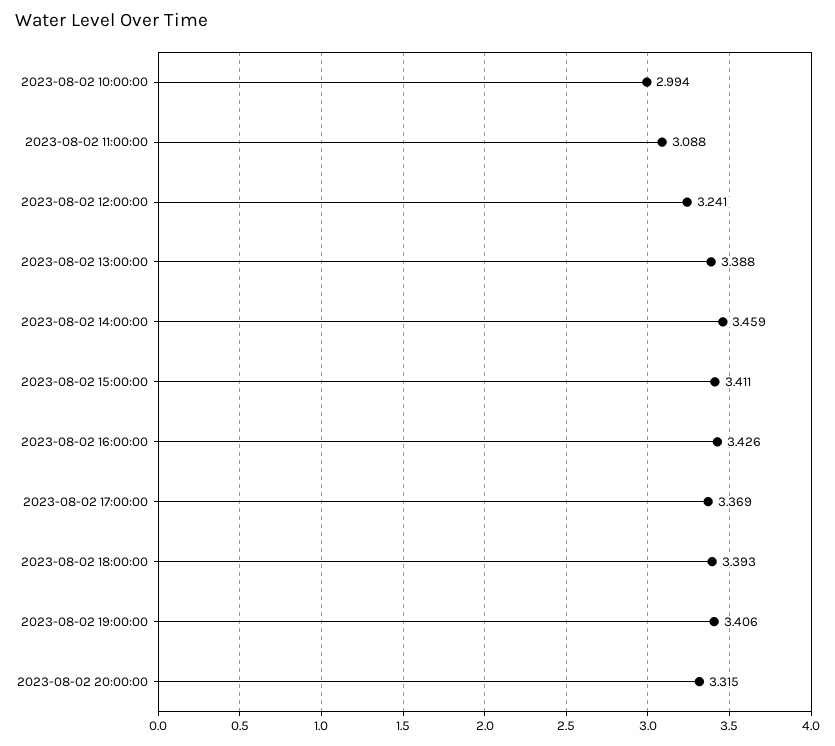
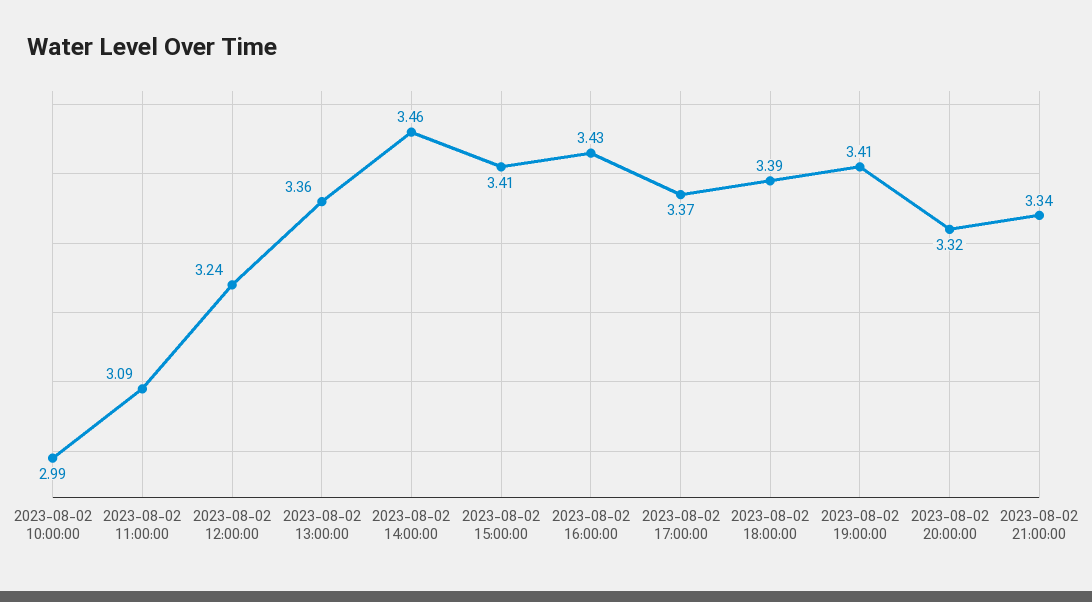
2023-08-02 13:00:00: 3.388 -> 3.36
2023-08-02 21:00:00: none -> 3.34

